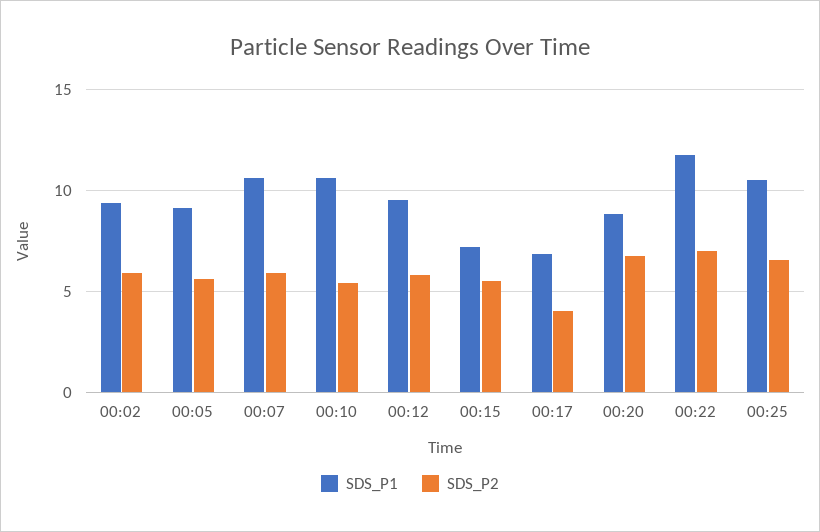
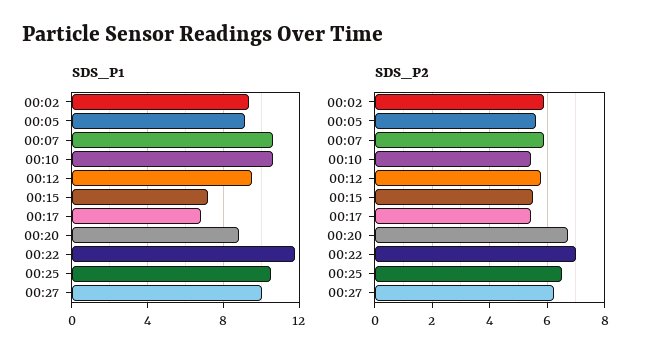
SDS_P2, 00:17: 4 -> 5.5
SDS_P1, 00:27: none -> 10
SDS_P2, 00:27: none -> 6.25

